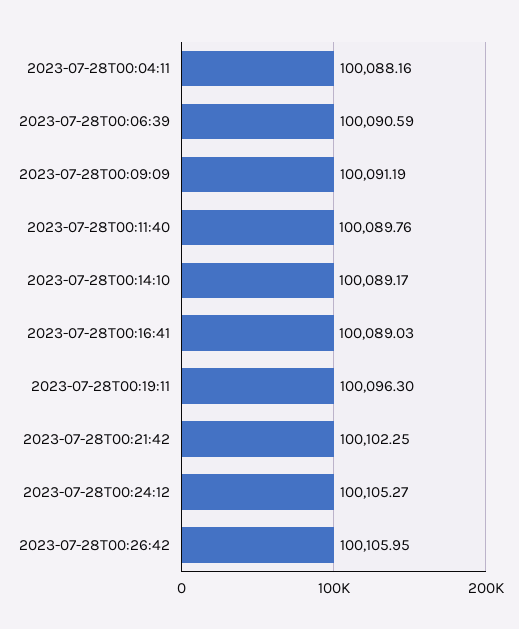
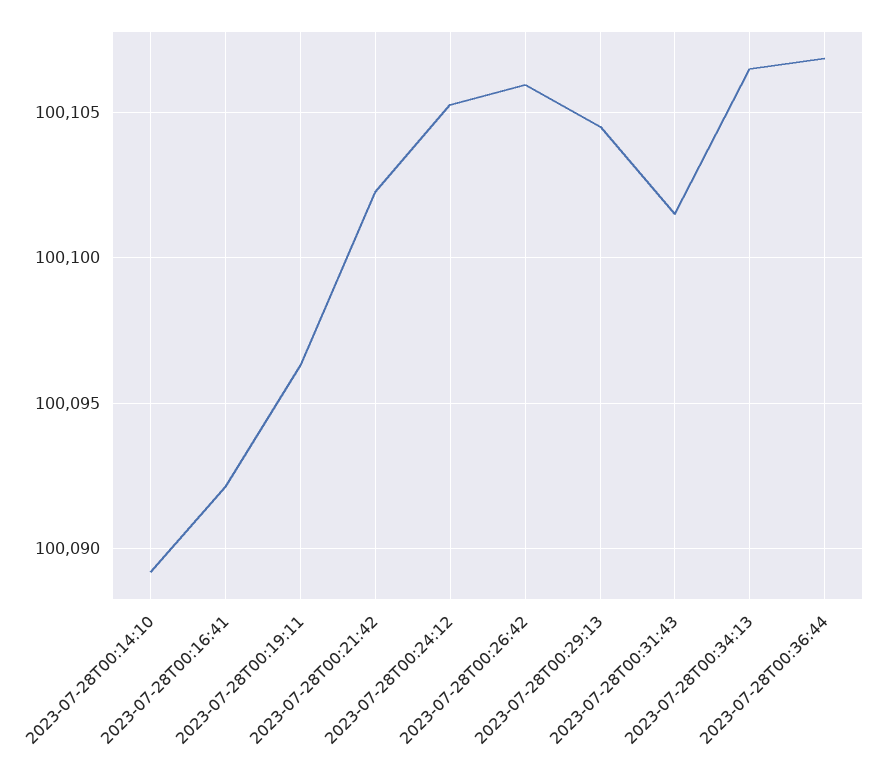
2023-07-28T00:04:11: 100088.16 -> none
2023-07-28T00:06:39: 100090.59 -> none
2023-07-28T00:09:09: 100091.19 -> none
2023-07-28T00:11:40: 100089.76 -> none
2023-07-28T00:16:41: 100089.03 -> 100092
2023-07-28T00:29:13: none -> 100104.5
2023-07-28T00:31:43: none -> 100101.5
2023-07-28T00:34:13: none -> 100106.5
2023-07-28T00:36:44: none -> 100107

